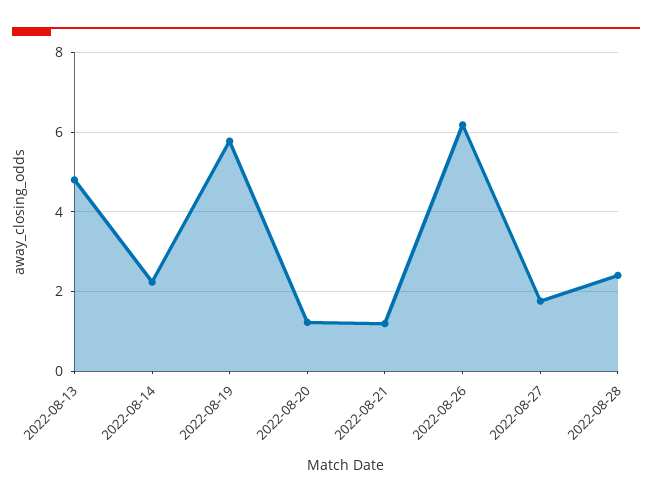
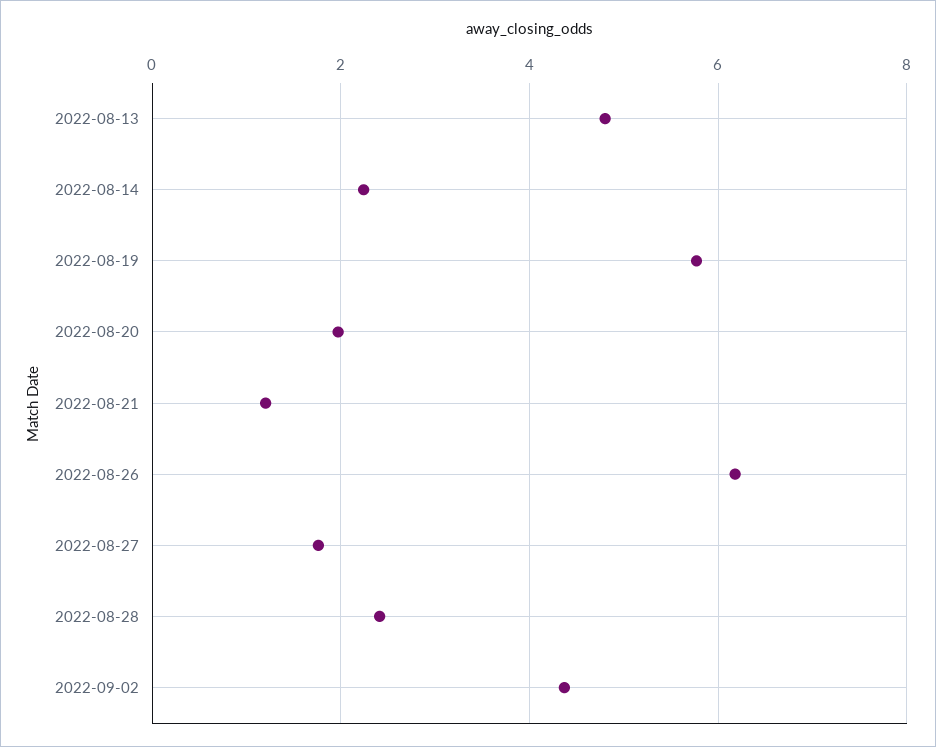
2022-08-20: 1.2 -> 2
2022-09-02: none -> 4.4

